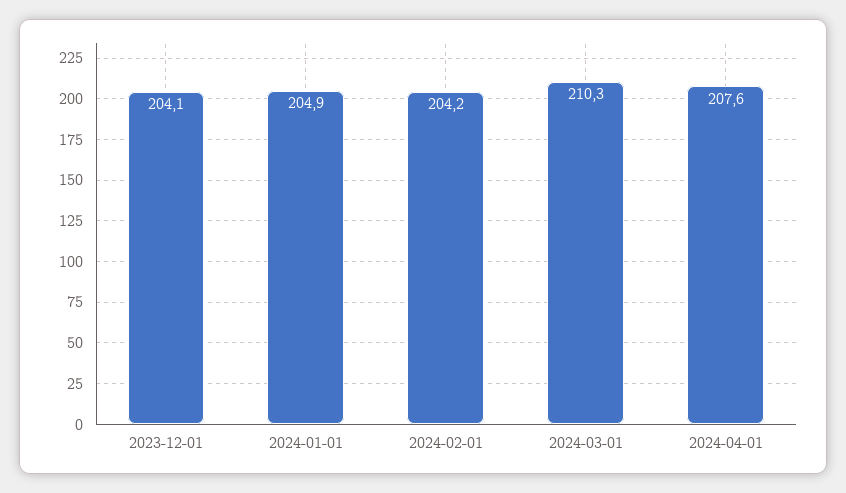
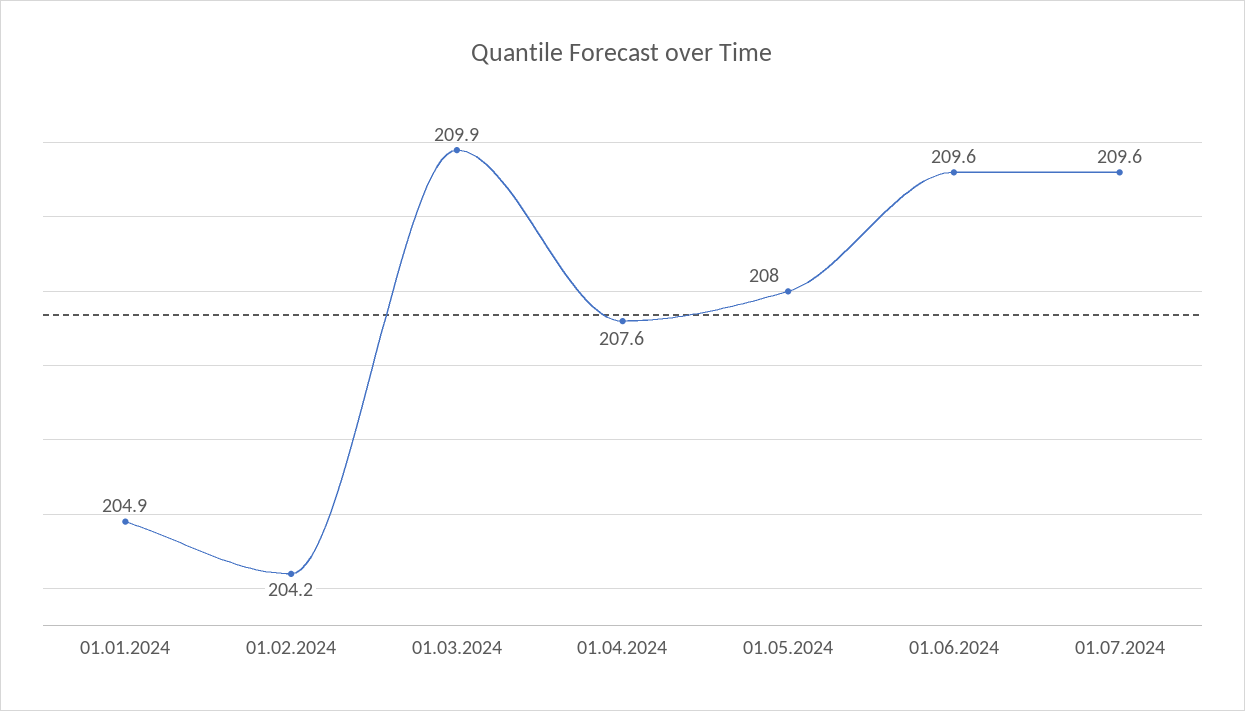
2023-12-01: 204.1 -> none
2024-03-01: 210.3 -> 209.9
01.05.2024: none -> 208
01.06.2024: none -> 209.6
01.07.2024: none -> 209.6

